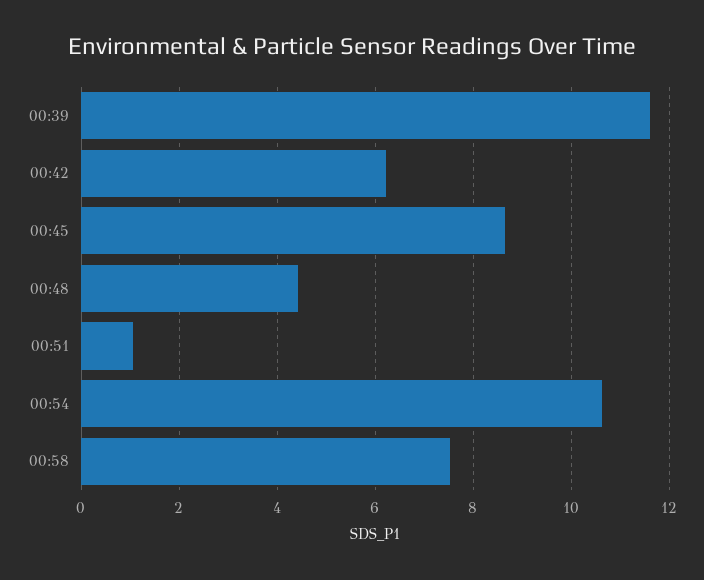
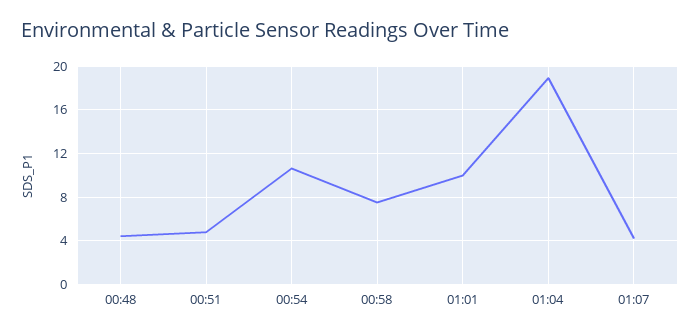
00:39: 11.6 -> none
00:42: 6.2 -> none
00:45: 8.6 -> none
00:51: 1 -> 5
01:01: none -> 10
01:04: none -> 19
01:07: none -> 4

